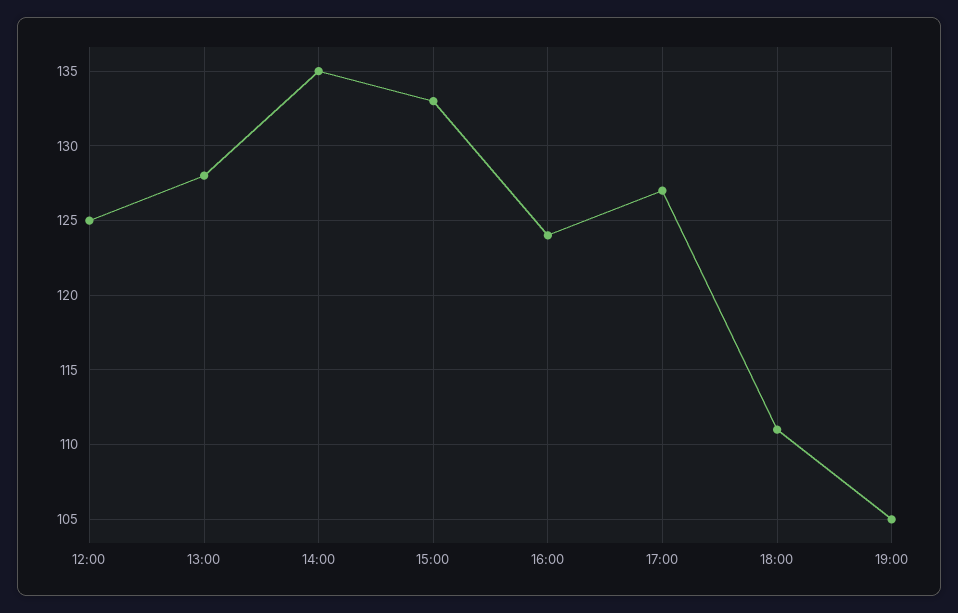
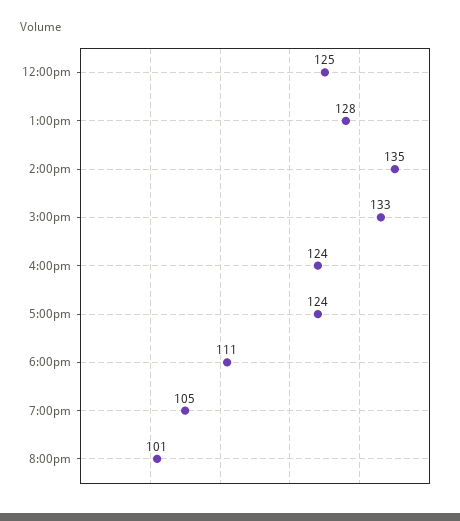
17:00: 127 -> 124
8:00pm: none -> 101

